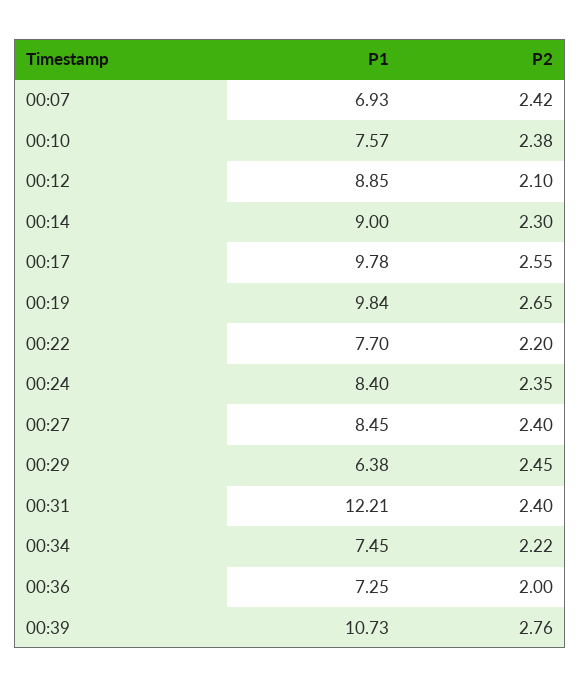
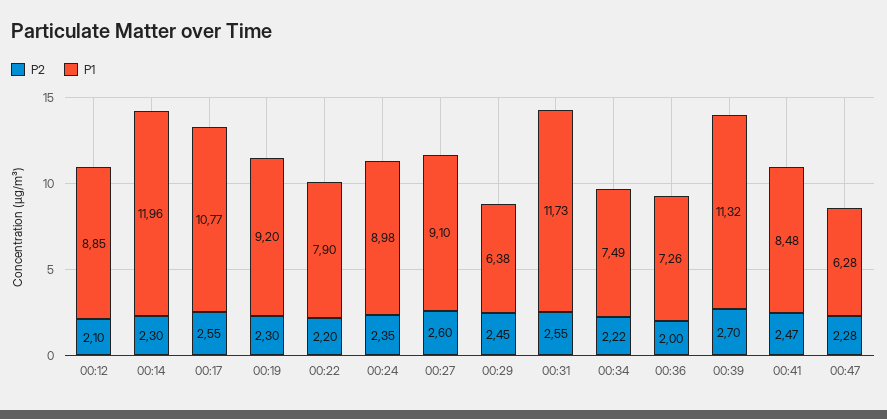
P1, 00:07: 6.93 -> none
P2, 00:07: 2.42 -> none
P1, 00:10: 7.57 -> none
P2, 00:10: 2.38 -> none
P1, 00:14: 9 -> 11.96
P1, 00:17: 9.78 -> 10.77
P1, 00:19: 9.84 -> 9.2
P2, 00:19: 2.65 -> 2.3
P1, 00:22: 7.7 -> 7.9
P1, 00:24: 8.4 -> 8.98
P1, 00:27: 8.45 -> 9.1
P2, 00:27: 2.4 -> 2.6
P1, 00:31: 12.21 -> 11.73
P2, 00:31: 2.4 -> 2.55
P1, 00:34: 7.45 -> 7.49
P1, 00:36: 7.25 -> 7.26
P1, 00:39: 10.73 -> 11.32
P2, 00:39: 2.76 -> 2.7
P2, 00:41: none -> 2.47
P1, 00:41: none -> 8.48
P2, 00:47: none -> 2.28
P1, 00:47: none -> 6.28

